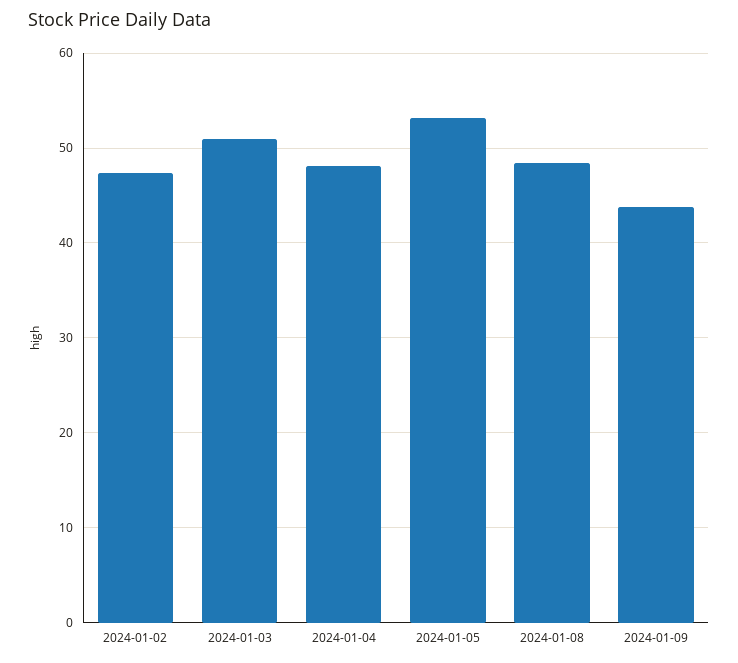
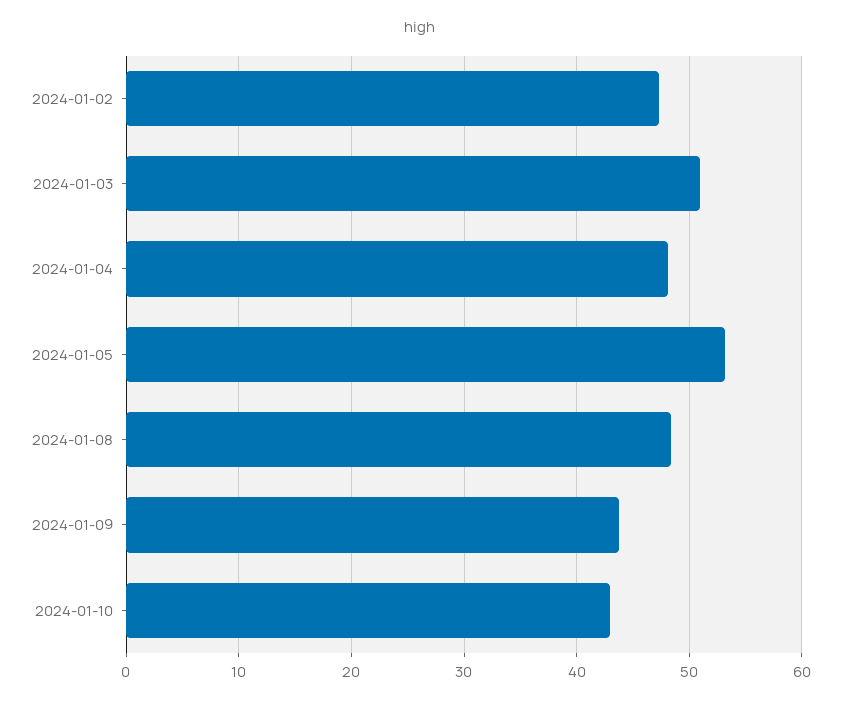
2024-01-10: none -> 43

